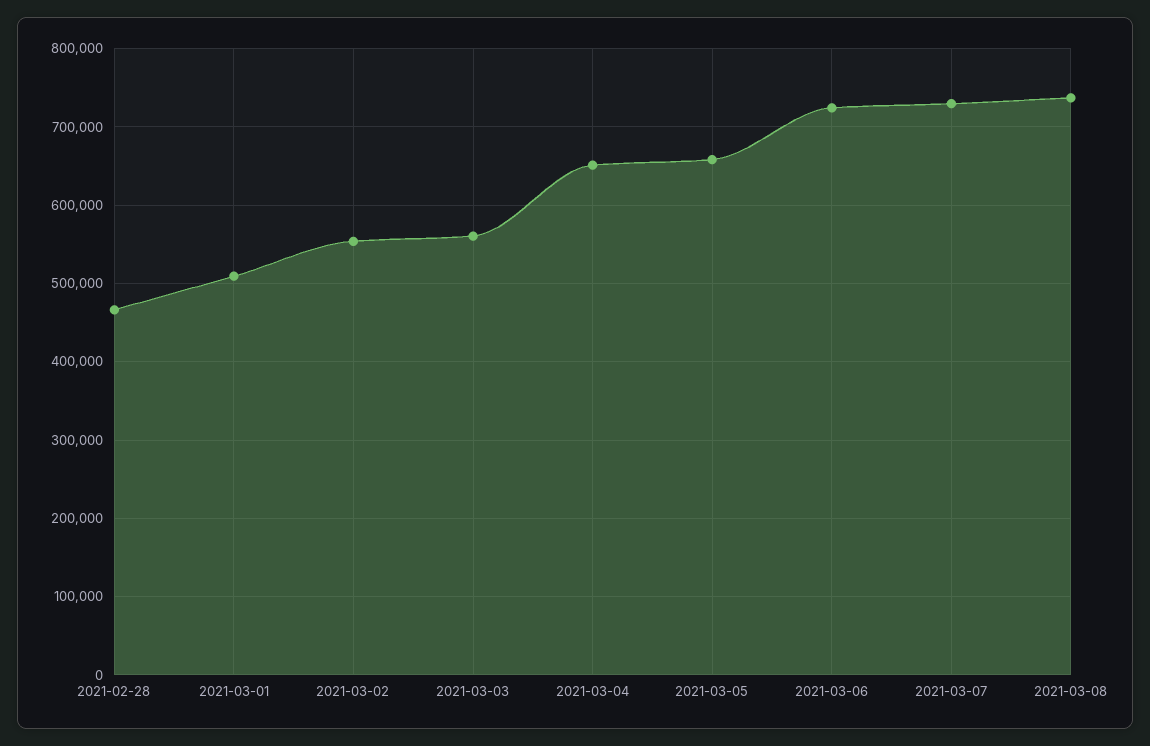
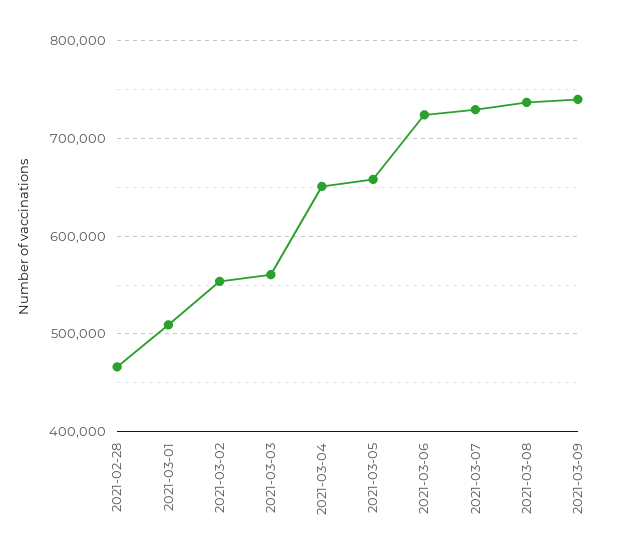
2021-03-09: none -> 740000

